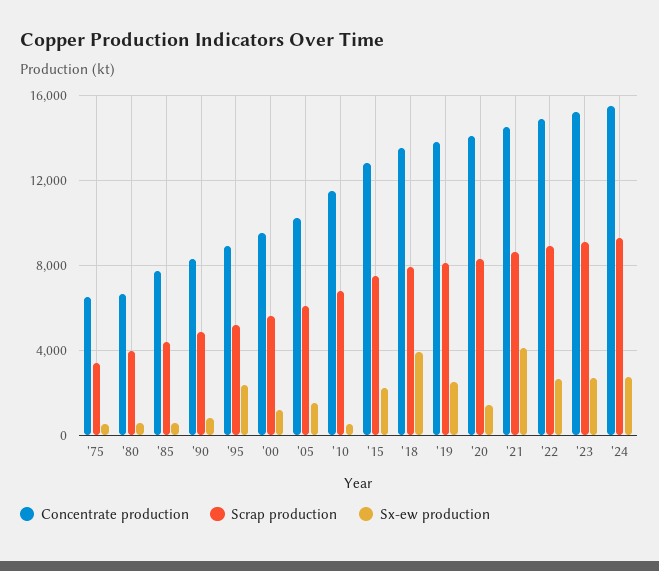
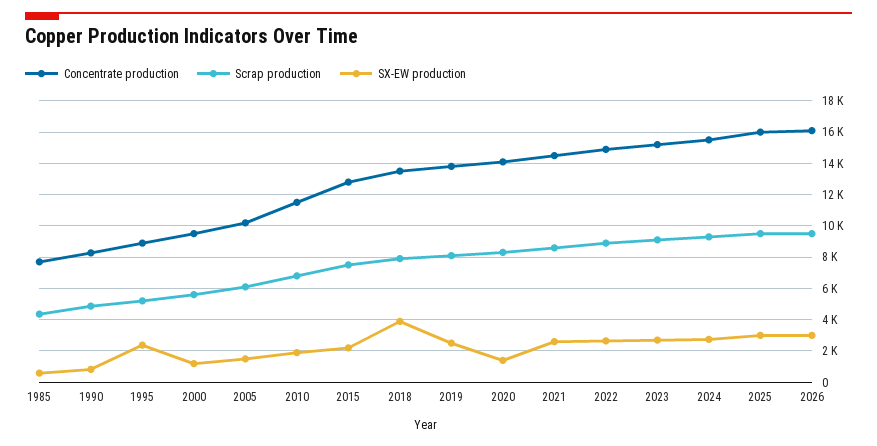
Concentrate production, '75: 6500 -> none
Scrap production, '75: 3500 -> none
Sx-ew production, '75: 500 -> none
Concentrate production, '80: 6500 -> none
Scrap production, '80: 4000 -> none
Sx-ew production, '80: 500 -> none
Sx-ew production, '10: 500 -> 2000
Sx-ew production, '21: 4000 -> 2500
Concentrate production, 2025: none -> 16000
Scrap production, 2025: none -> 9500
Sx-ew production, 2025: none -> 3000
Concentrate production, 2026: none -> 16000
Scrap production, 2026: none -> 9500
Sx-ew production, 2026: none -> 3000

